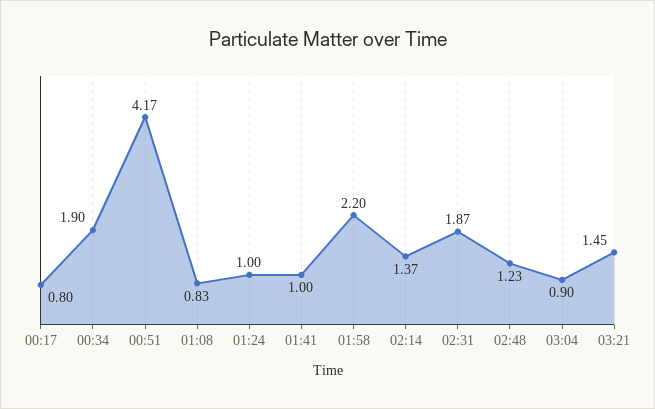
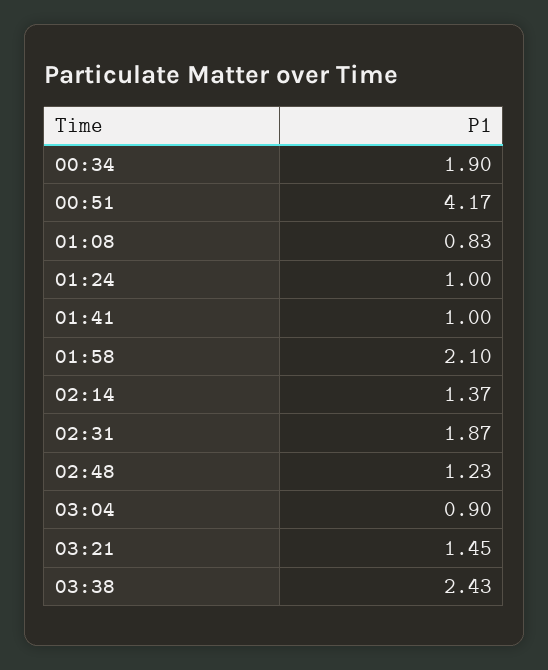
00:17: 0.8 -> none
01:58: 2.2 -> 2.1
03:38: none -> 2.43

